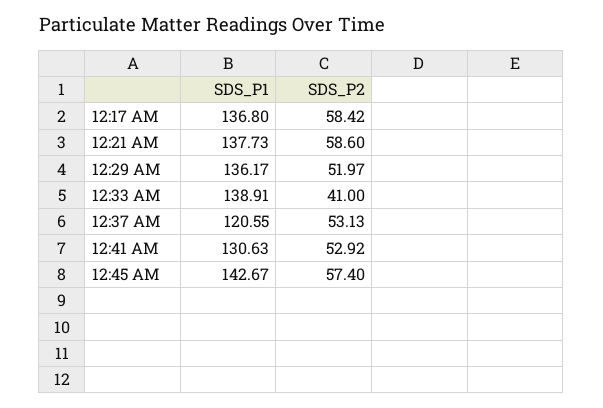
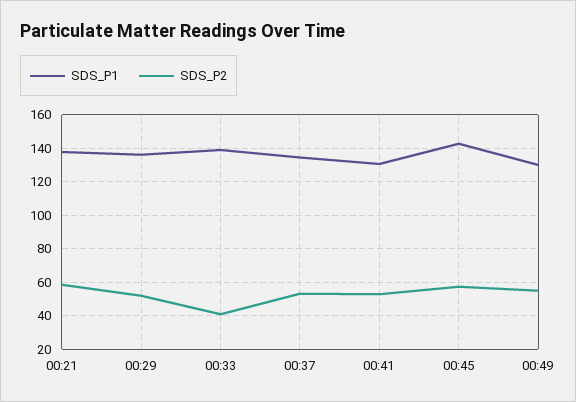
SDS_P1, 12:17 AM: 136.8 -> none
SDS_P2, 12:17 AM: 58.42 -> none
SDS_P1, 12:37 AM: 120.55 -> 135
SDS_P1, 00:49: none -> 130
SDS_P2, 00:49: none -> 55

